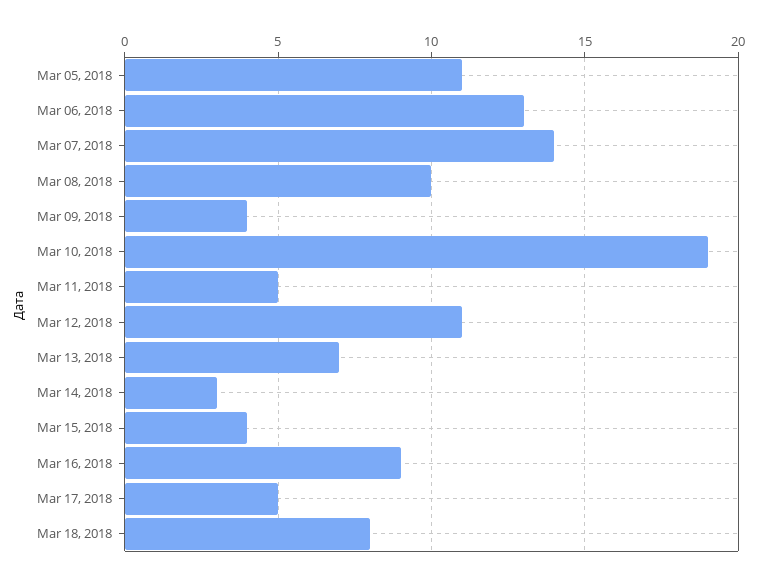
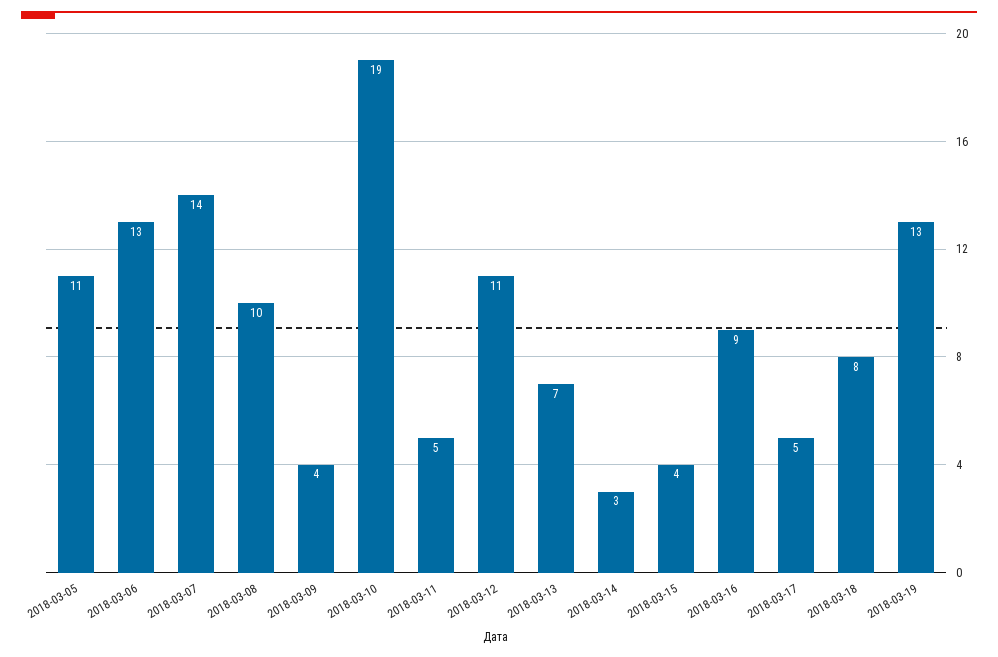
2018-03-19: none -> 13

